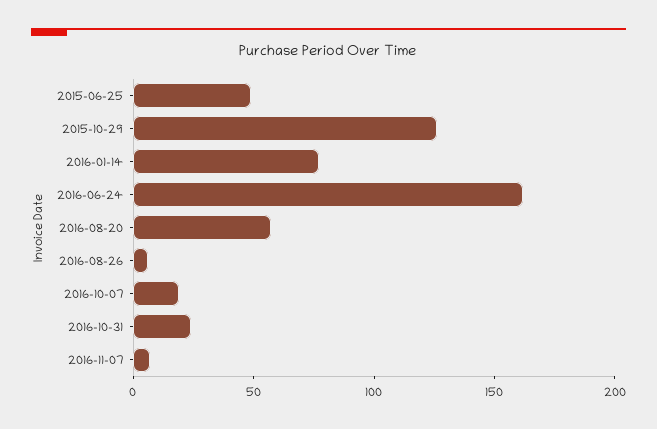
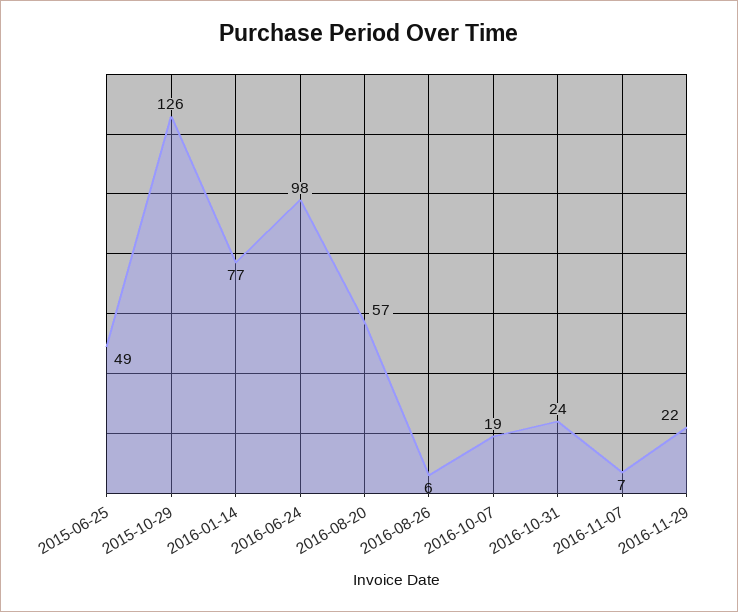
2016-06-24: 160 -> 98
2016-11-29: none -> 22

